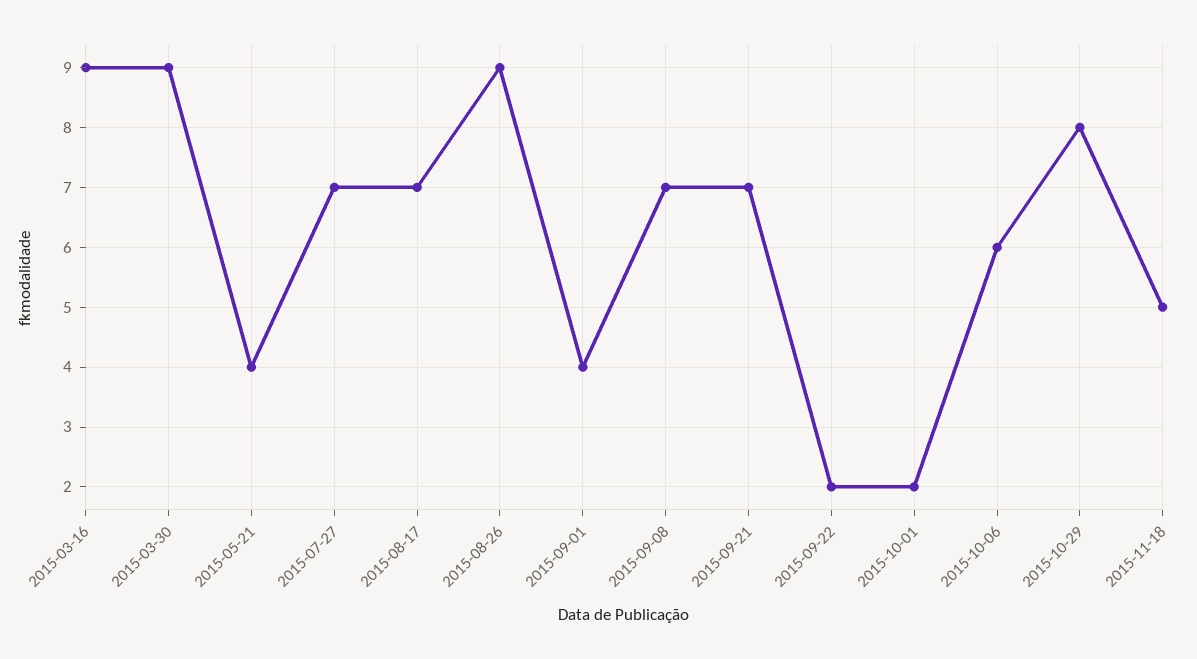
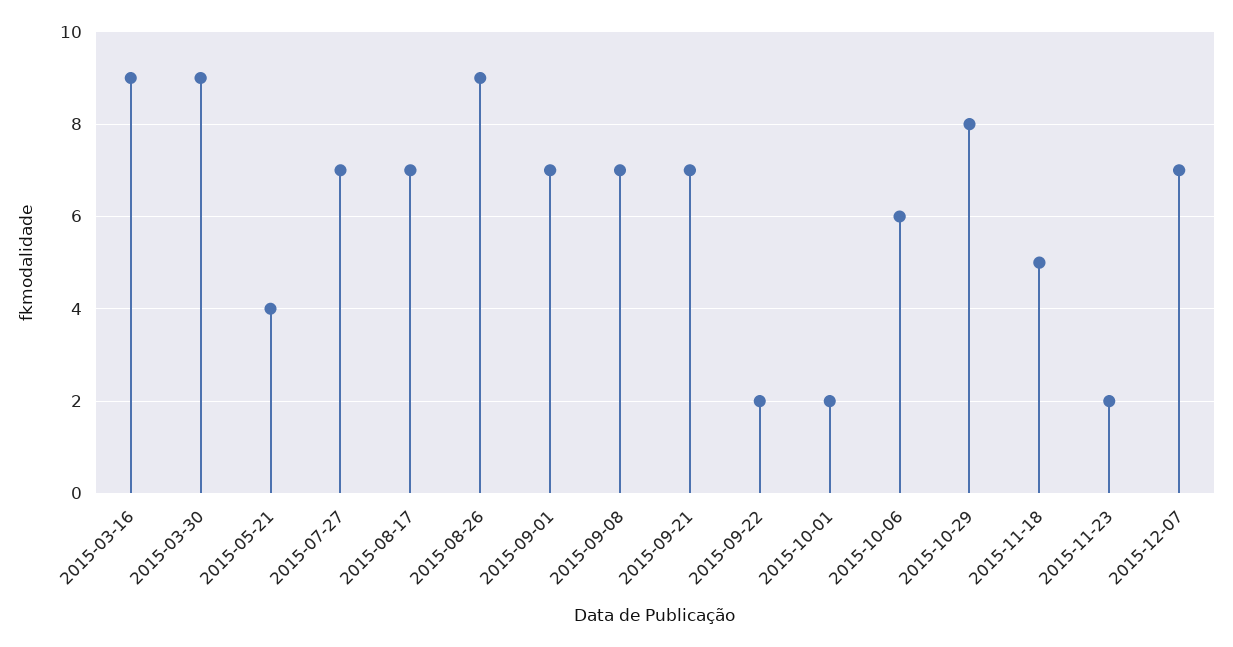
2015-09-01: 4 -> 7
2015-11-23: none -> 2
2015-12-07: none -> 7

